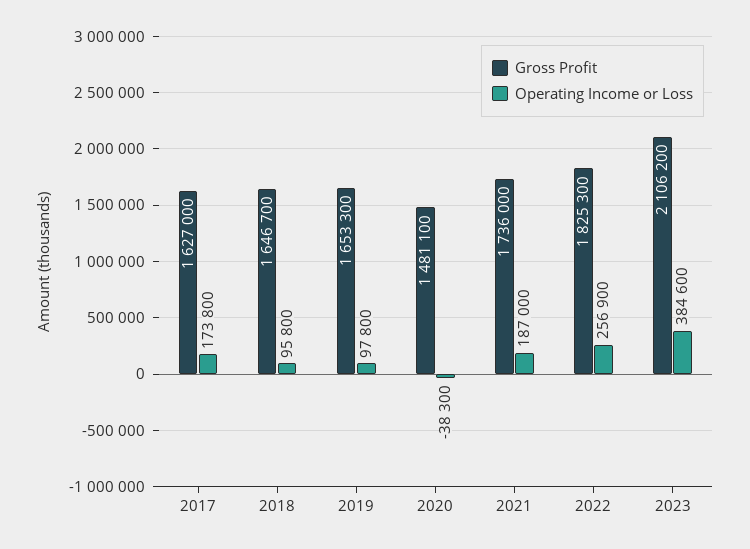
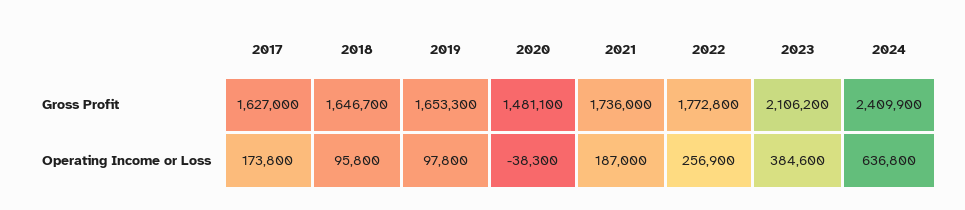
Gross Profit, 2022: 1825300 -> 1772800
Gross Profit, 2024: none -> 2409900
Operating Income or Loss, 2024: none -> 636800

